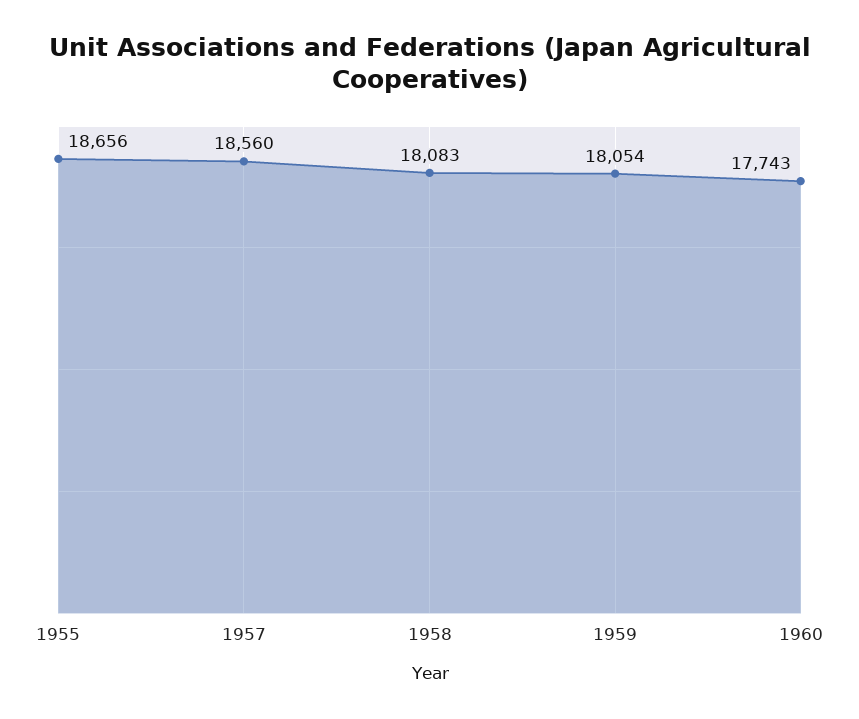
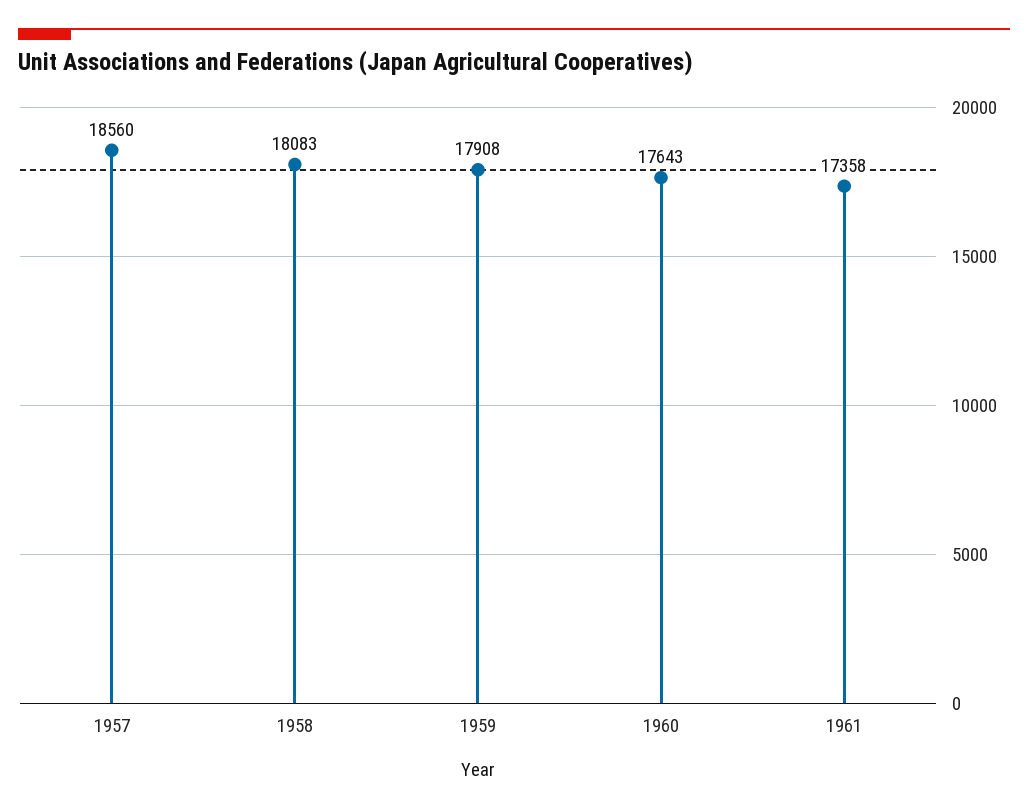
1955: 18656 -> none
1959: 18054 -> 17908
1960: 17743 -> 17643
1961: none -> 17358

